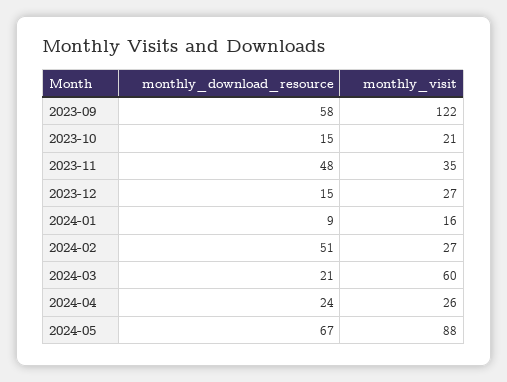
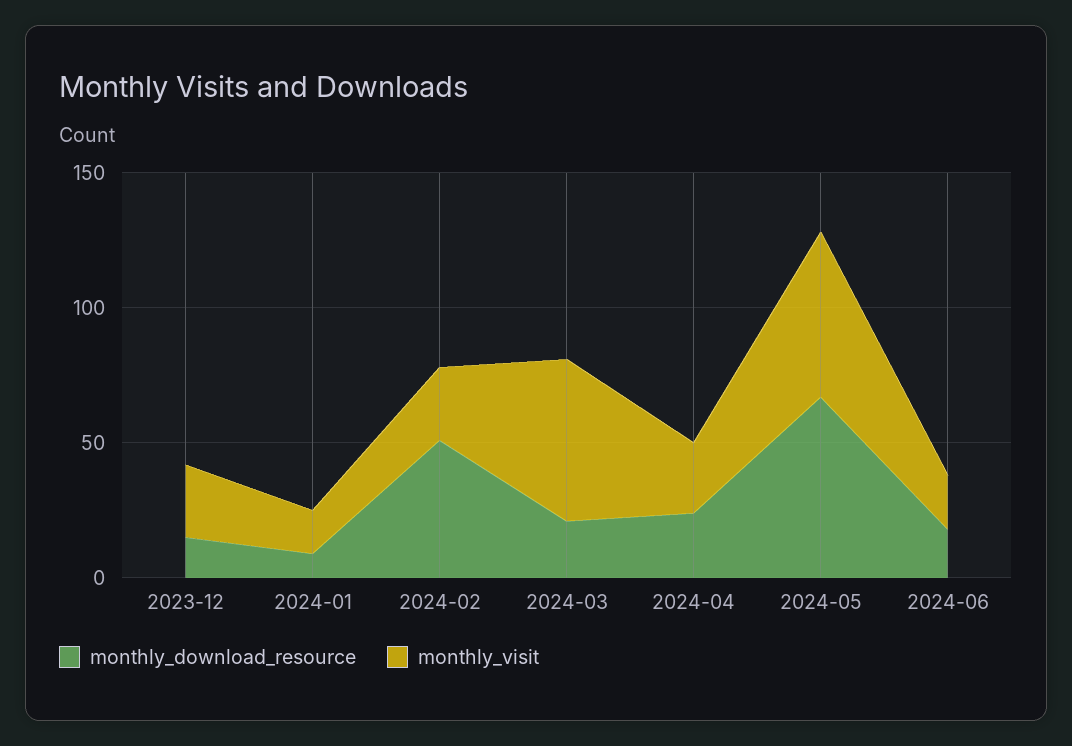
monthly_download_resource, 2023-09: 58 -> none
monthly_visit, 2023-09: 122 -> none
monthly_download_resource, 2023-10: 15 -> none
monthly_visit, 2023-10: 21 -> none
monthly_download_resource, 2023-11: 48 -> none
monthly_visit, 2023-11: 35 -> none
monthly_visit, 2024-05: 88 -> 60
monthly_download_resource, 2024-06: none -> 20
monthly_visit, 2024-06: none -> 20

